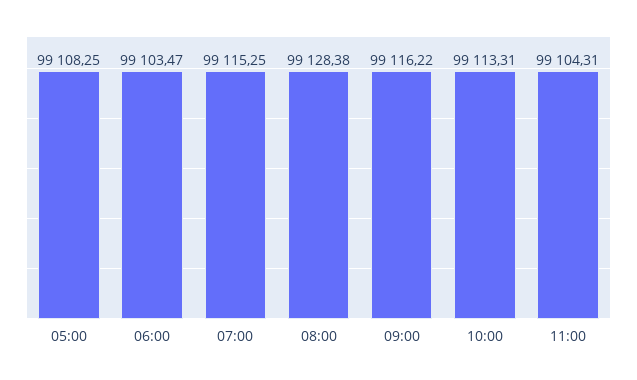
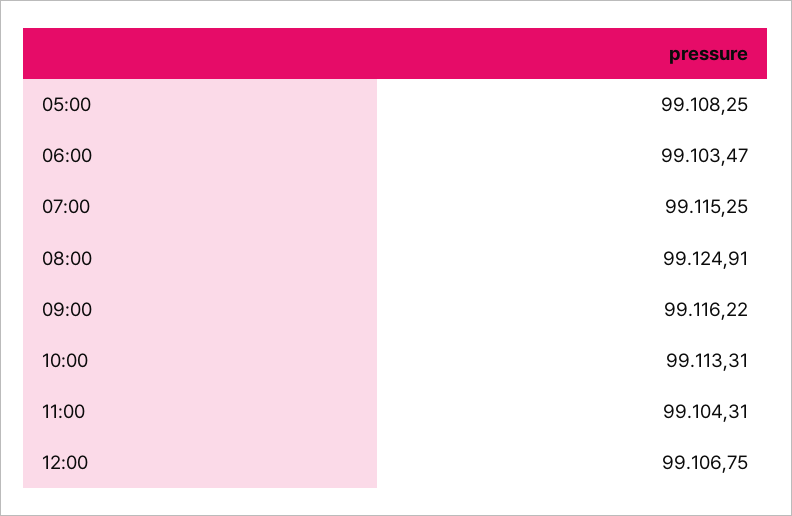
08:00: 99128.38 -> 99124.91
12:00: none -> 99106.75

